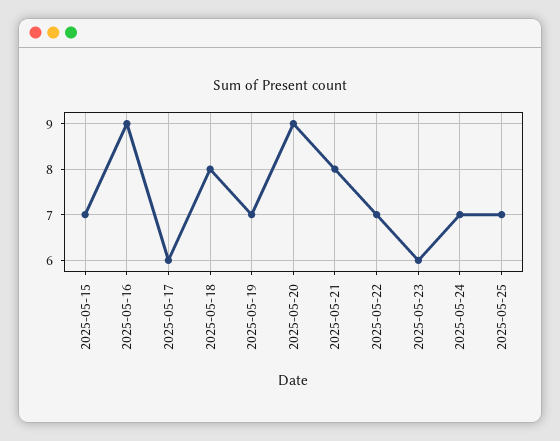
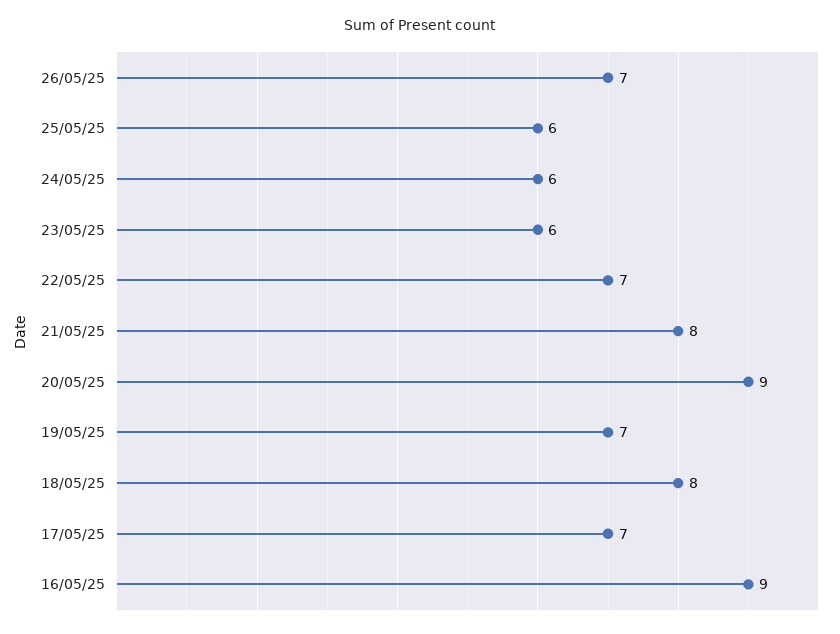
2025-05-15: 7 -> none
2025-05-17: 6 -> 7
2025-05-24: 7 -> 6
2025-05-25: 7 -> 6
26/05/25: none -> 7

